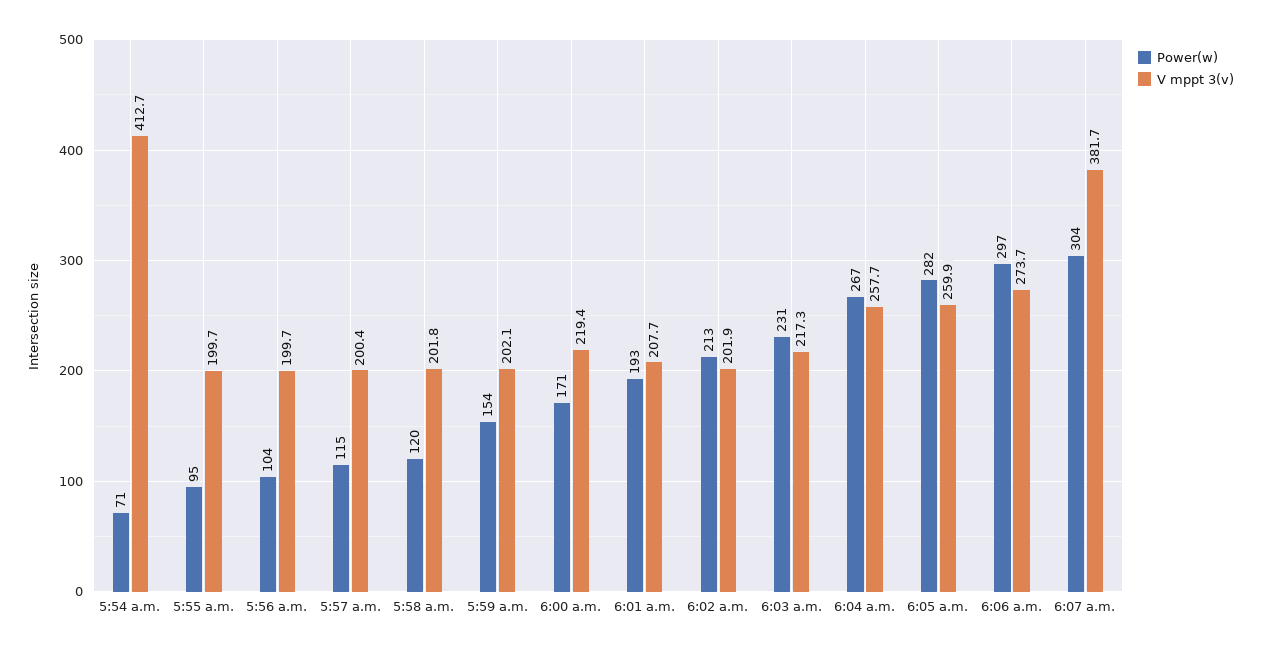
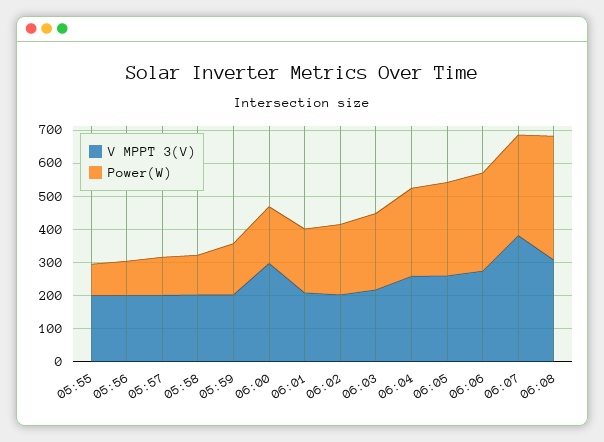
Power(w), 5:54 a.m.: 71 -> none
V mppt 3(v), 5:54 a.m.: 412.7 -> none
V mppt 3(v), 6:00 a.m.: 219.4 -> 300
V mppt 3(v), 06:08: none -> 300
Power(w), 06:08: none -> 375

